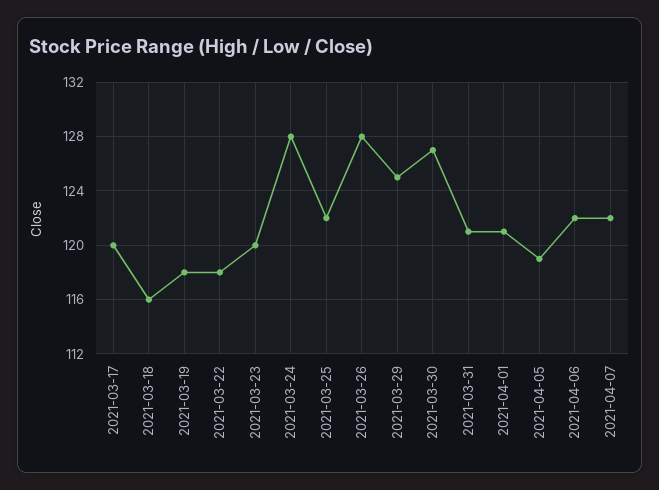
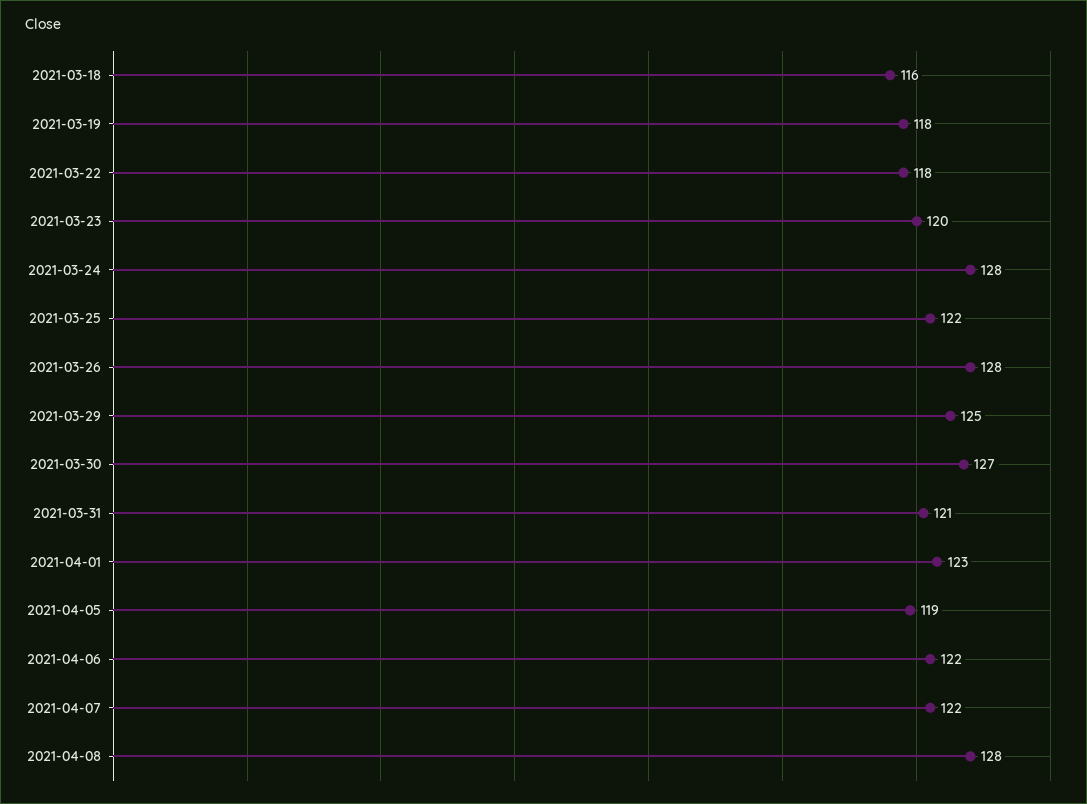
2021-03-17: 120 -> none
2021-04-01: 121 -> 123
2021-04-08: none -> 128

